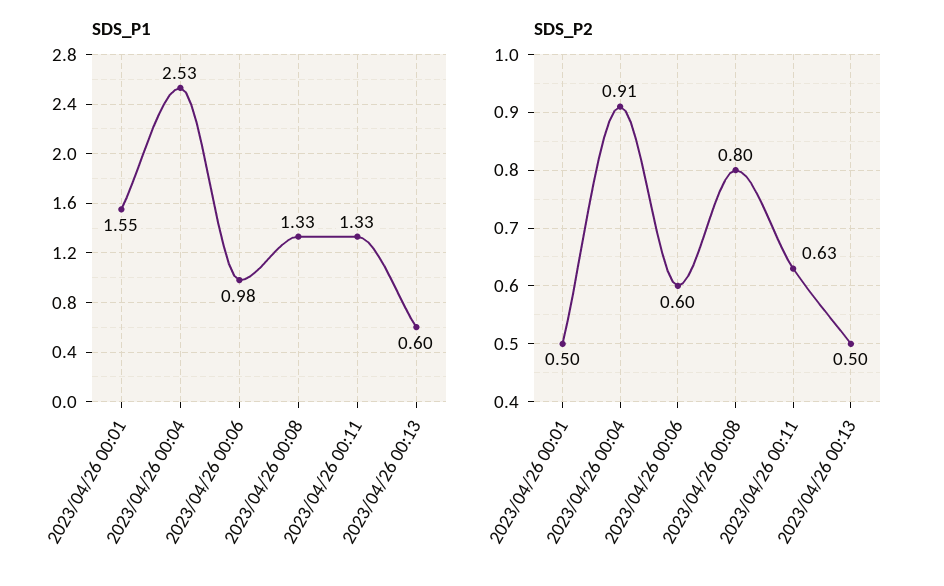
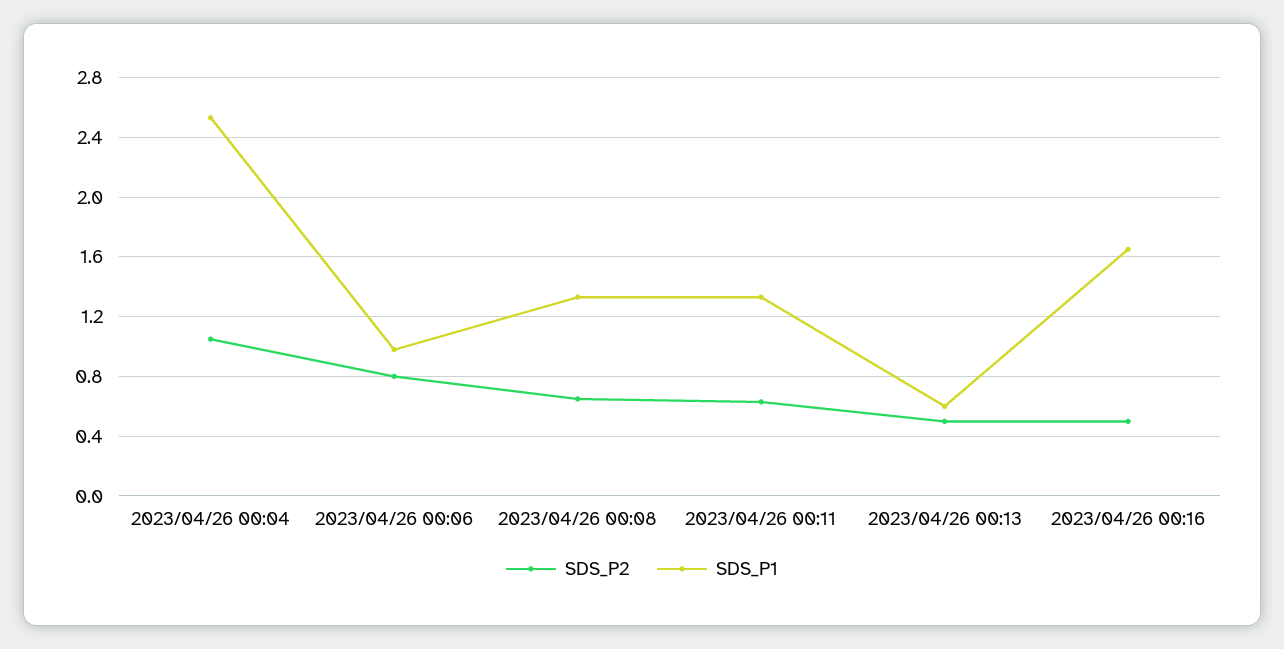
SDS_P1, 2023/04/26 00:01: 1.55 -> none
SDS_P2, 2023/04/26 00:01: 0.5 -> none
SDS_P2, 2023/04/26 00:04: 0.91 -> 1.05
SDS_P2, 2023/04/26 00:06: 0.6 -> 0.8
SDS_P2, 2023/04/26 00:08: 0.8 -> 0.65
SDS_P2, 2023/04/26 00:16: none -> 0.5
SDS_P1, 2023/04/26 00:16: none -> 1.65

